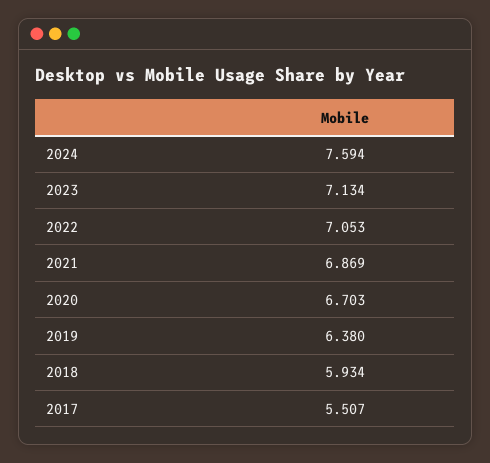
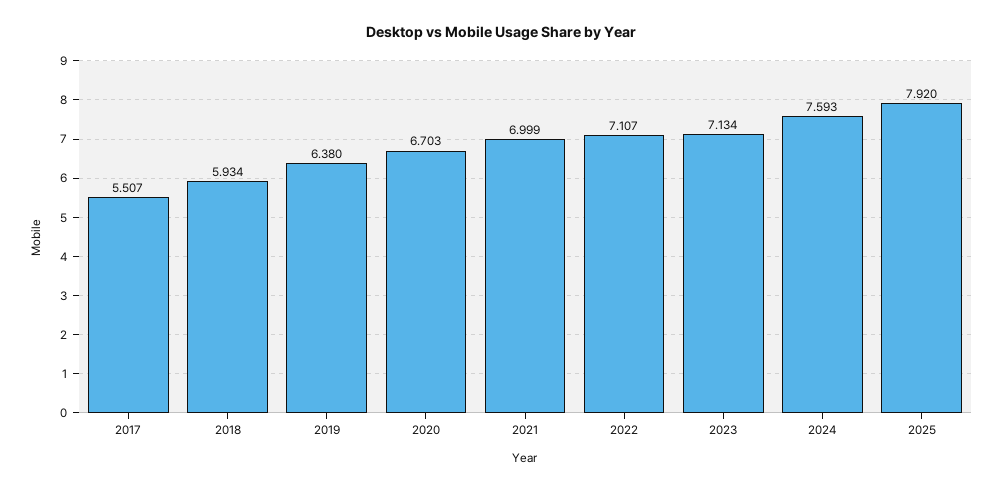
2024: 7.594 -> 7.593
2022: 7.053 -> 7.107
2021: 6.869 -> 6.999
2025: none -> 7.92

